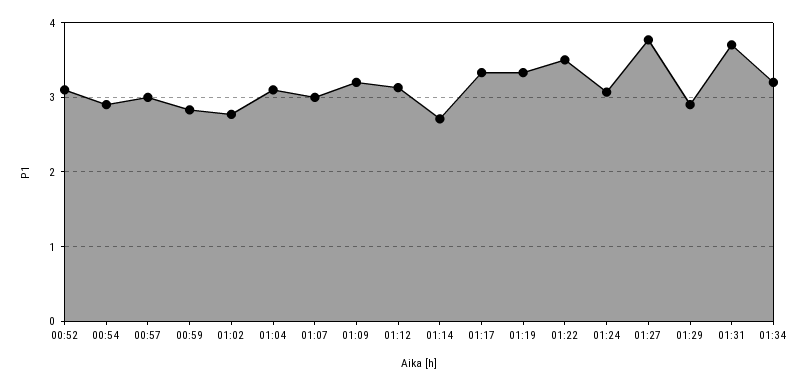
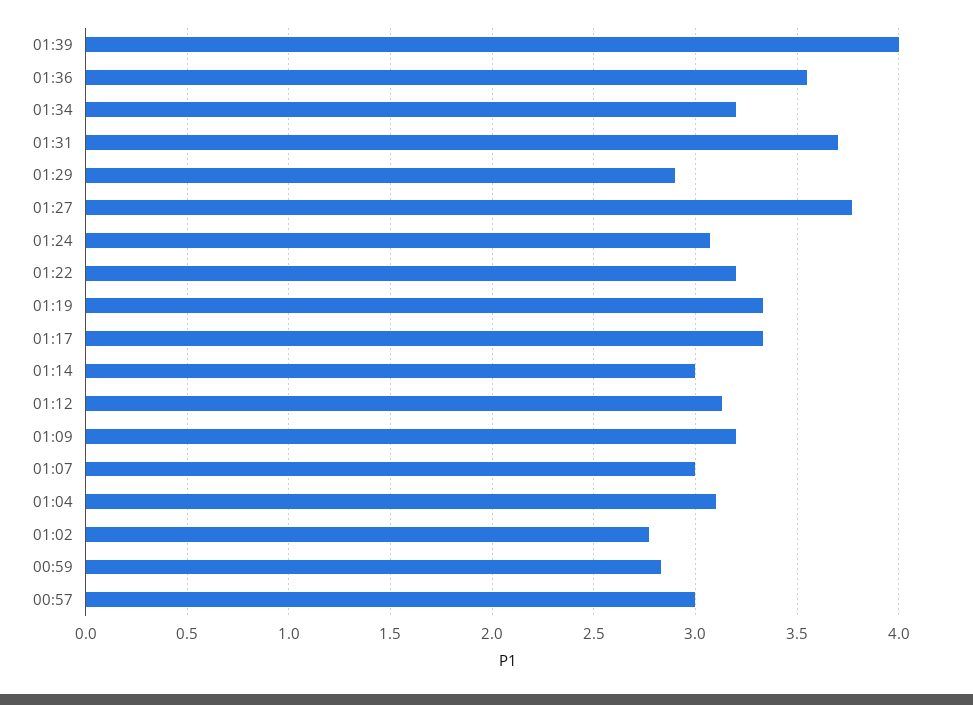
00:52: 3.1 -> none
00:54: 2.9 -> none
01:14: 2.7 -> 3
01:22: 3.5 -> 3.2
01:39: none -> 4
01:36: none -> 3.55

